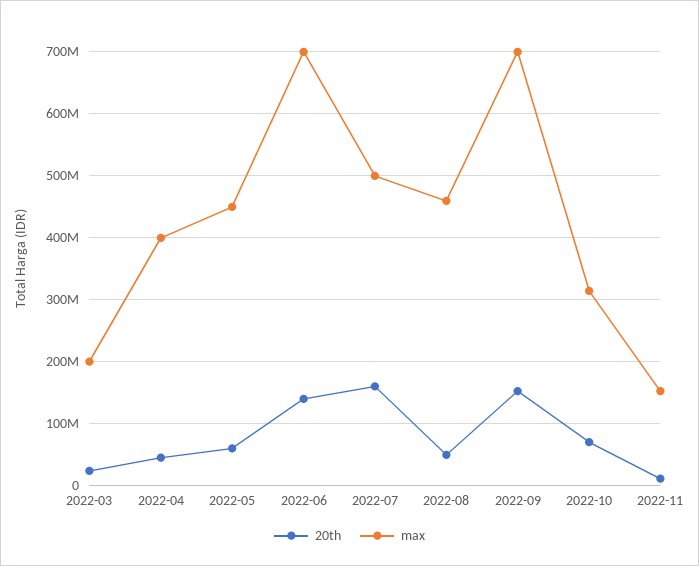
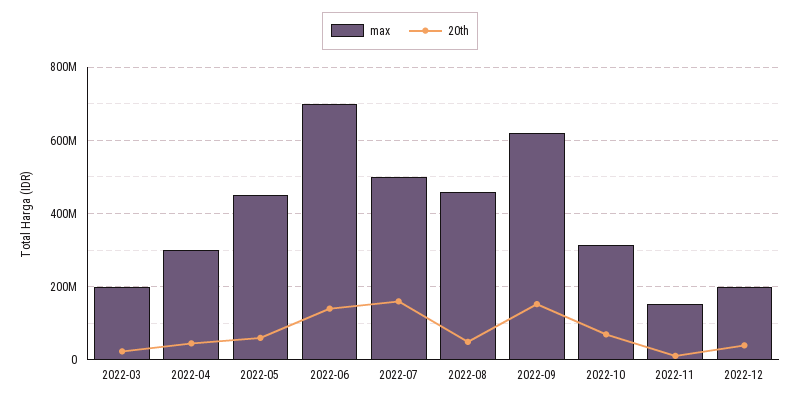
max, 2022-04: 400000000 -> 300000000
max, 2022-09: 700000000 -> 620000000
max, 2022-12: none -> 200000000
20th, 2022-12: none -> 40000000

